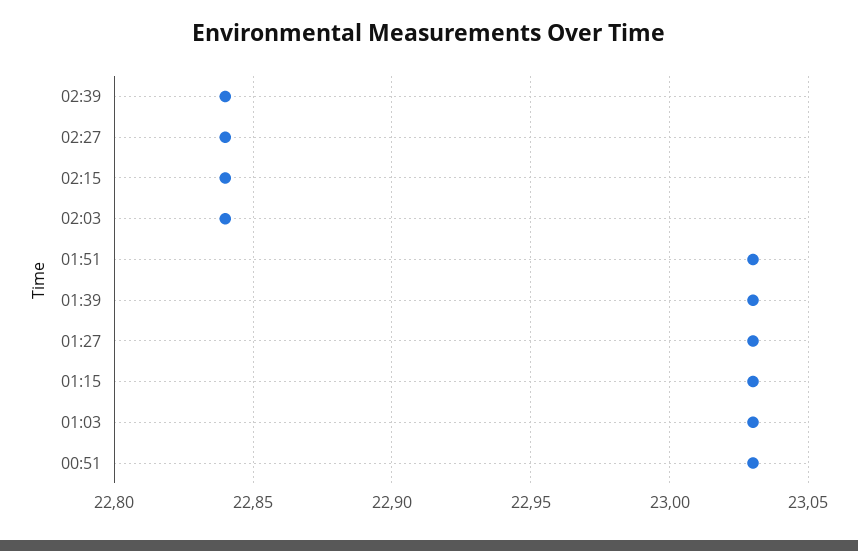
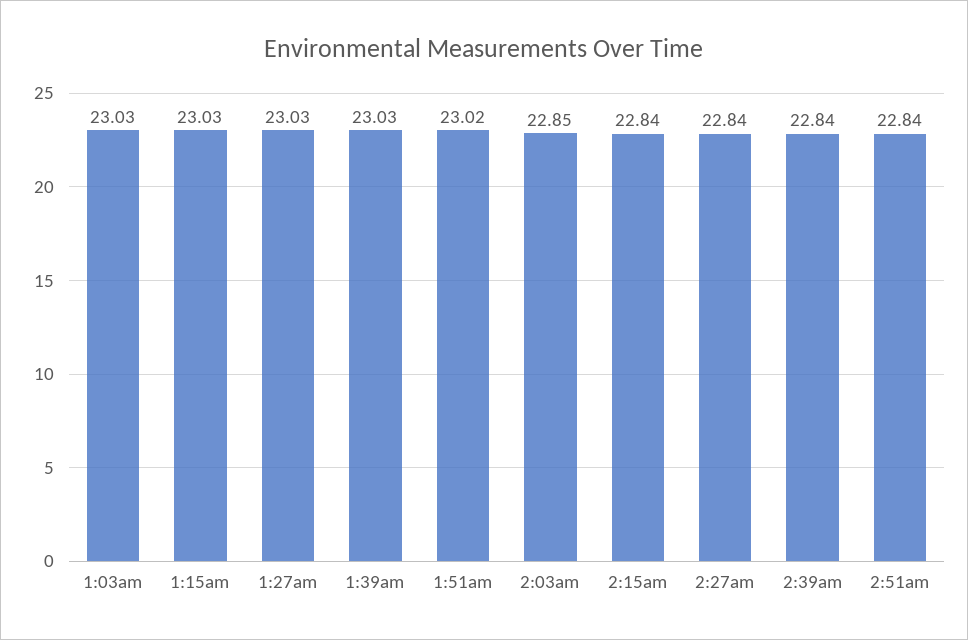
02:03: 22.84 -> 22.85
01:51: 23.03 -> 23.02
00:51: 23.03 -> none
2:51am: none -> 22.84

